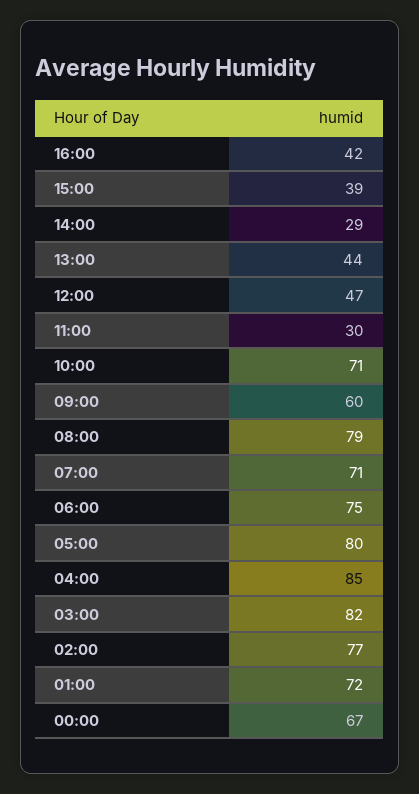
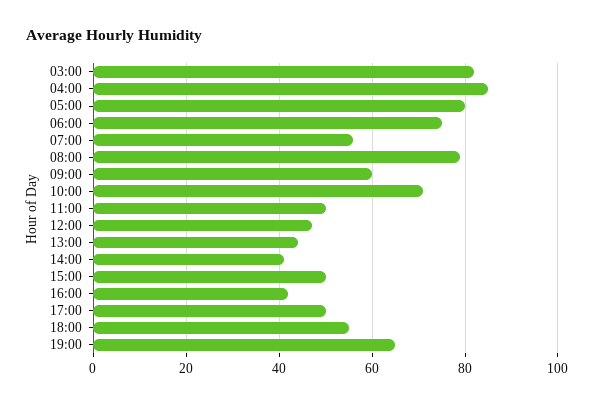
15:00: 39 -> 50
14:00: 29 -> 40
11:00: 30 -> 50
07:00: 71 -> 55
02:00: 77 -> none
01:00: 72 -> none
00:00: 67 -> none
17:00: none -> 50
18:00: none -> 55
19:00: none -> 65

